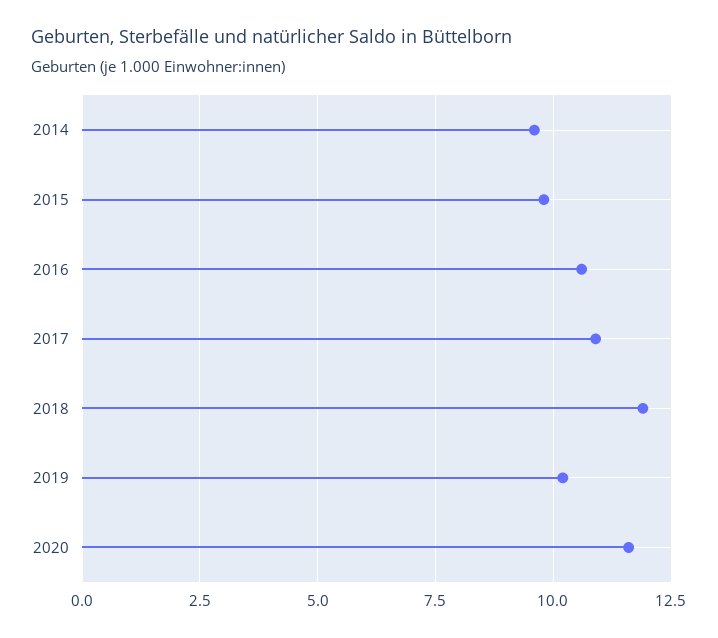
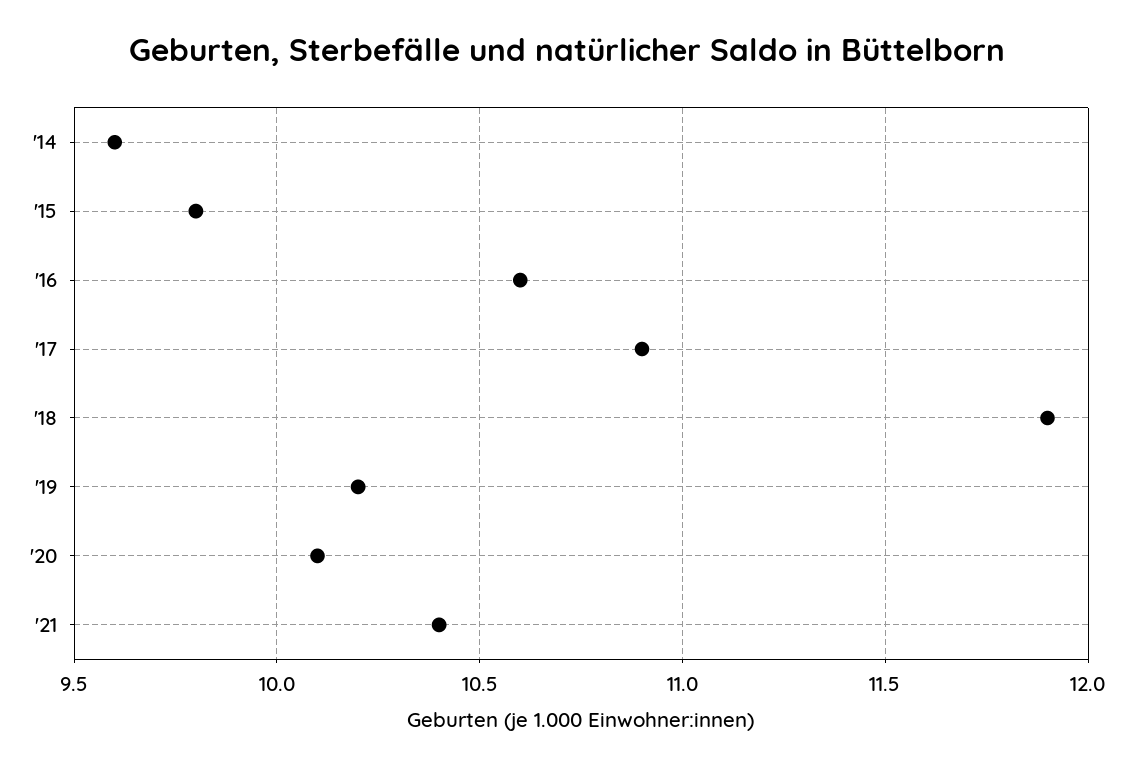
2020: 11.5 -> 10.1
'21: none -> 10.4

